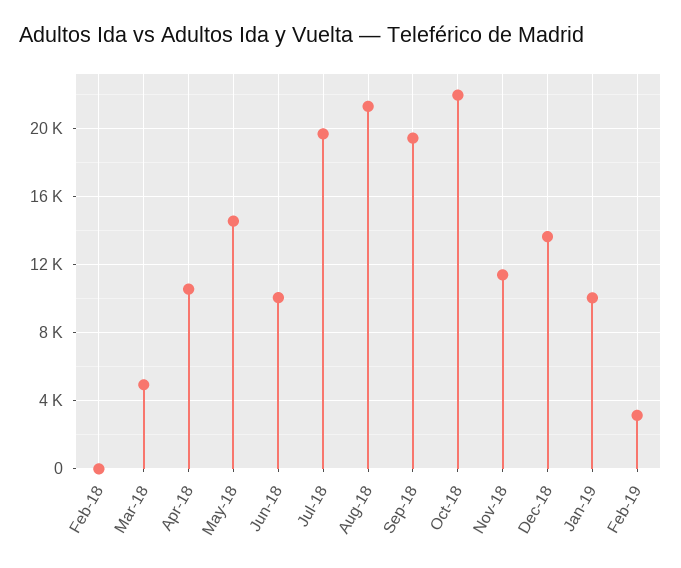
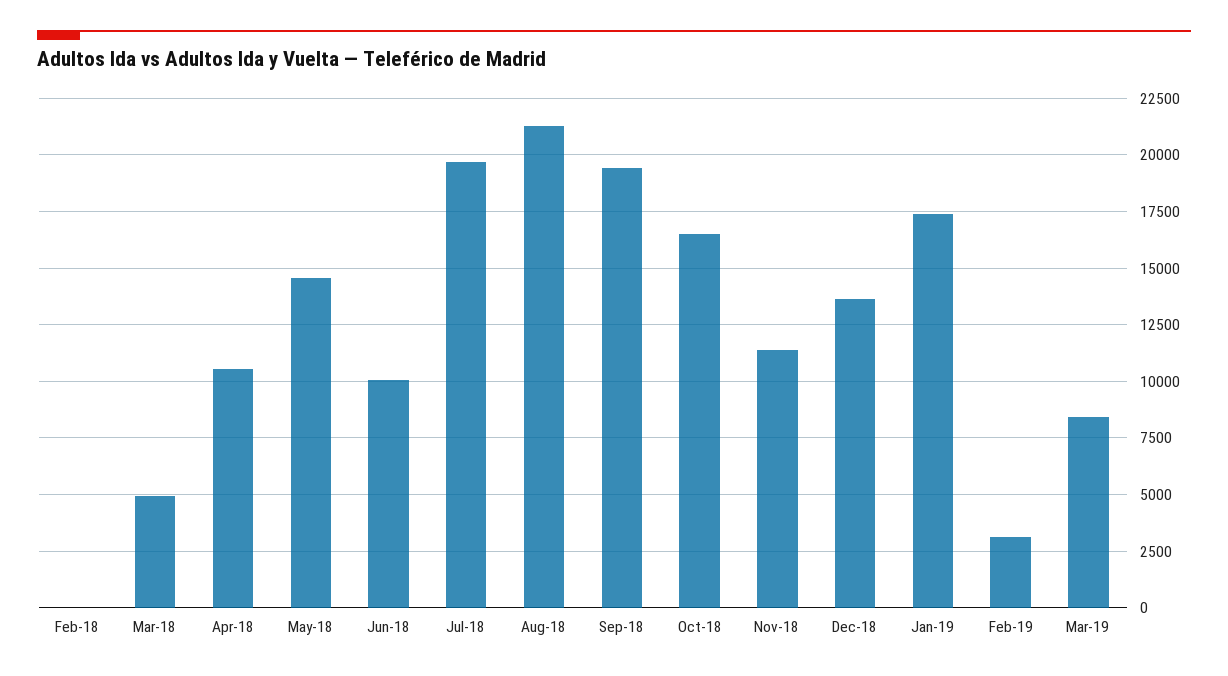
Oct-18: 22000 -> 16500
Jan-19: 10000 -> 17500
Mar-19: none -> 8500

